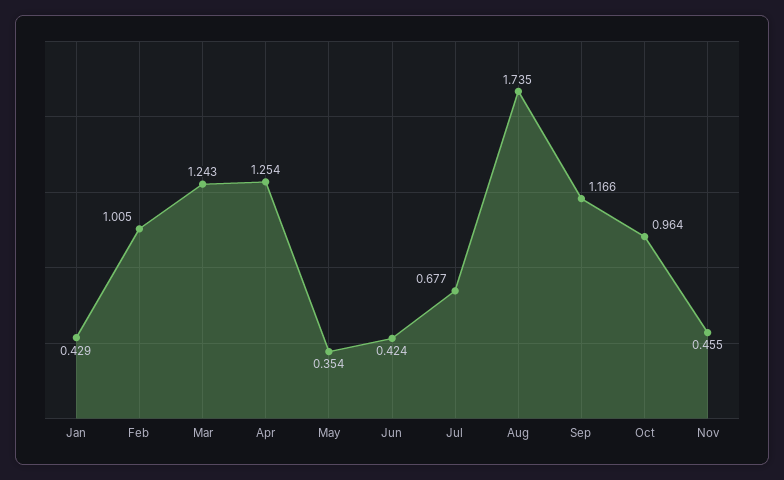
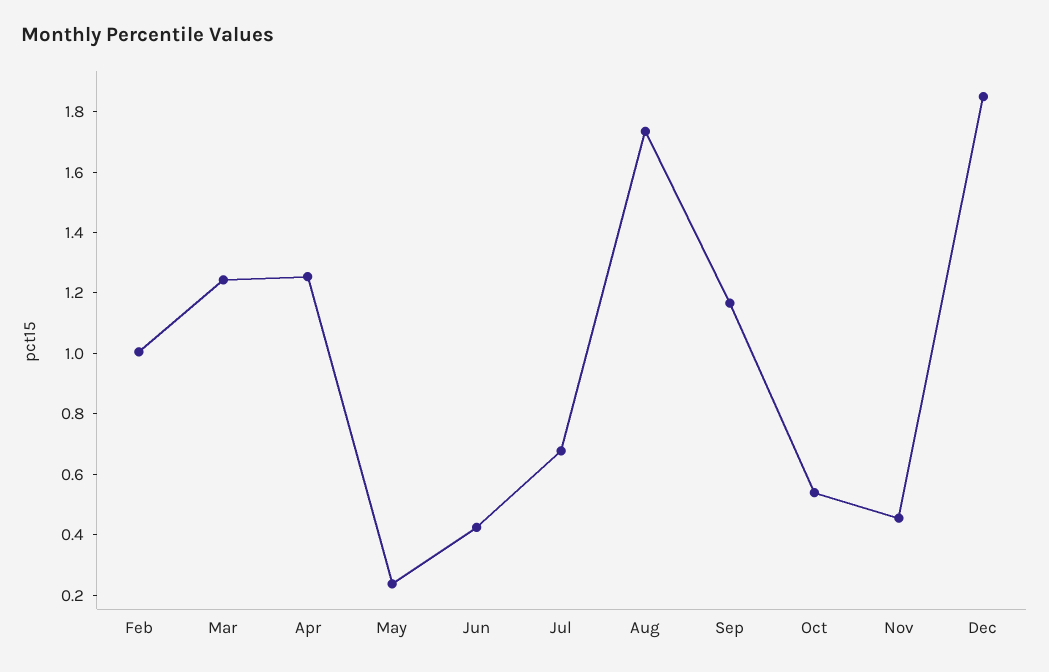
Jan: 0.429 -> none
May: 0.354 -> 0.25
Oct: 0.964 -> 0.55
Dec: none -> 1.85

